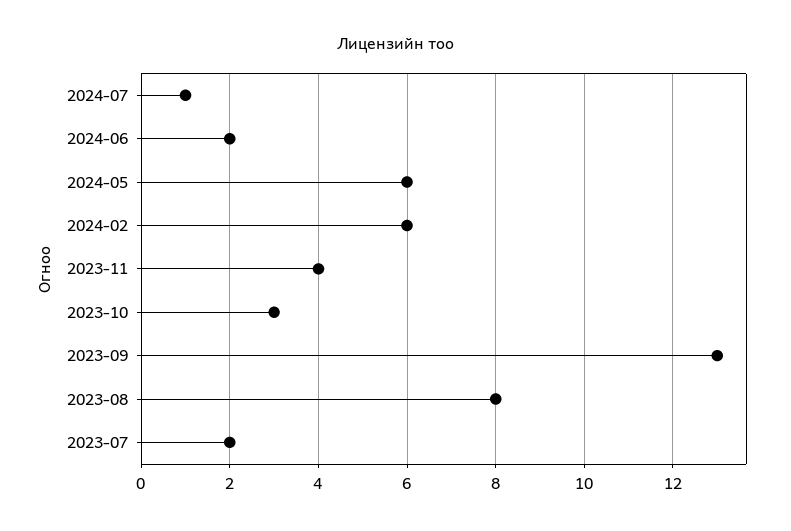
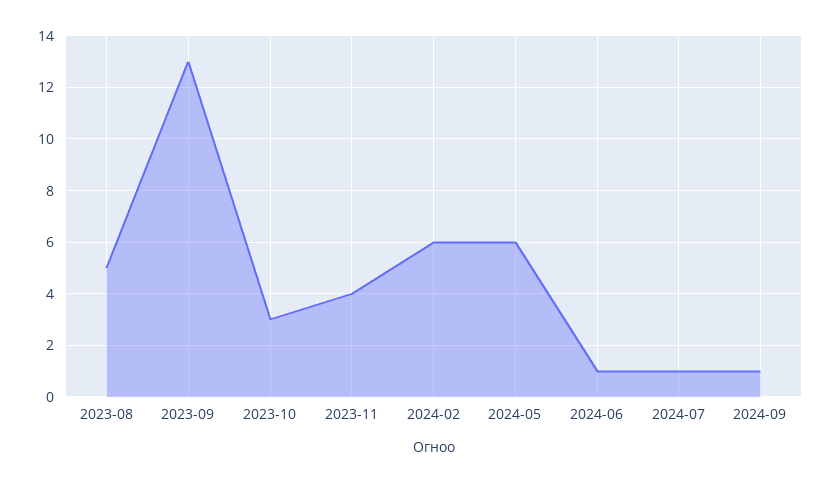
2024-06: 2 -> 1
2023-08: 8 -> 5
2023-07: 2 -> none
2024-09: none -> 1

